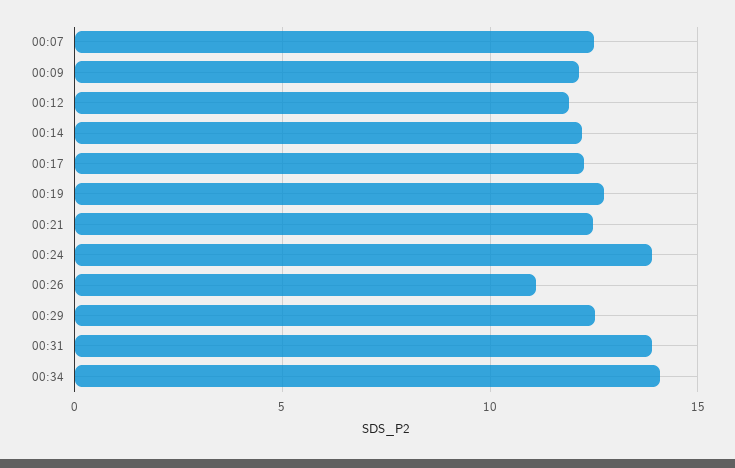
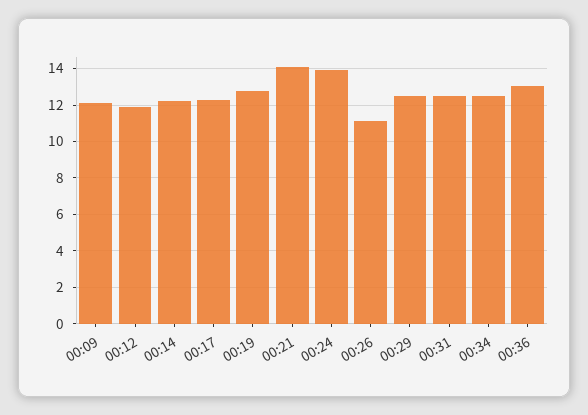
00:07: 12.5 -> none
00:21: 12.5 -> 14
00:31: 14 -> 12.5
00:34: 14 -> 12.5
00:36: none -> 13

